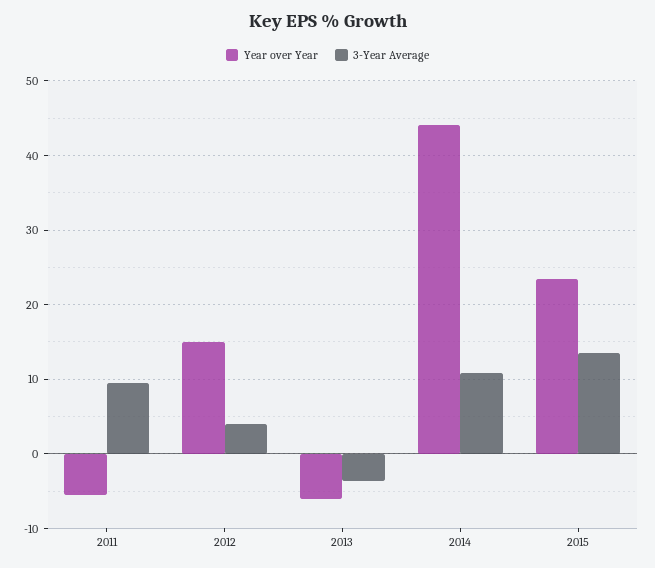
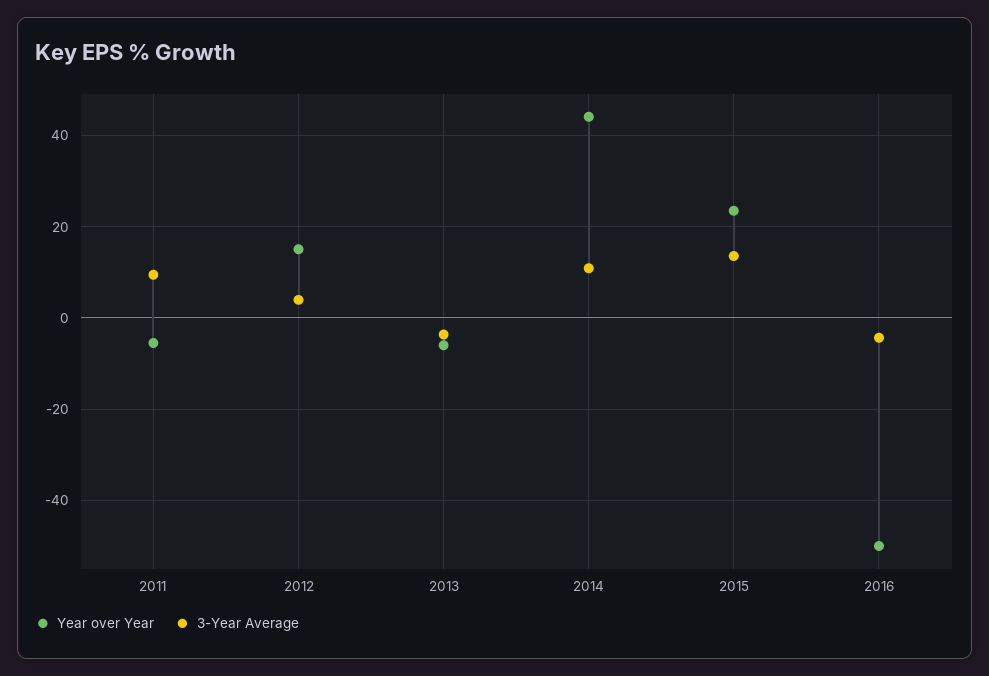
Year over Year, 2016: none -> -50
3-Year Average, 2016: none -> -4

